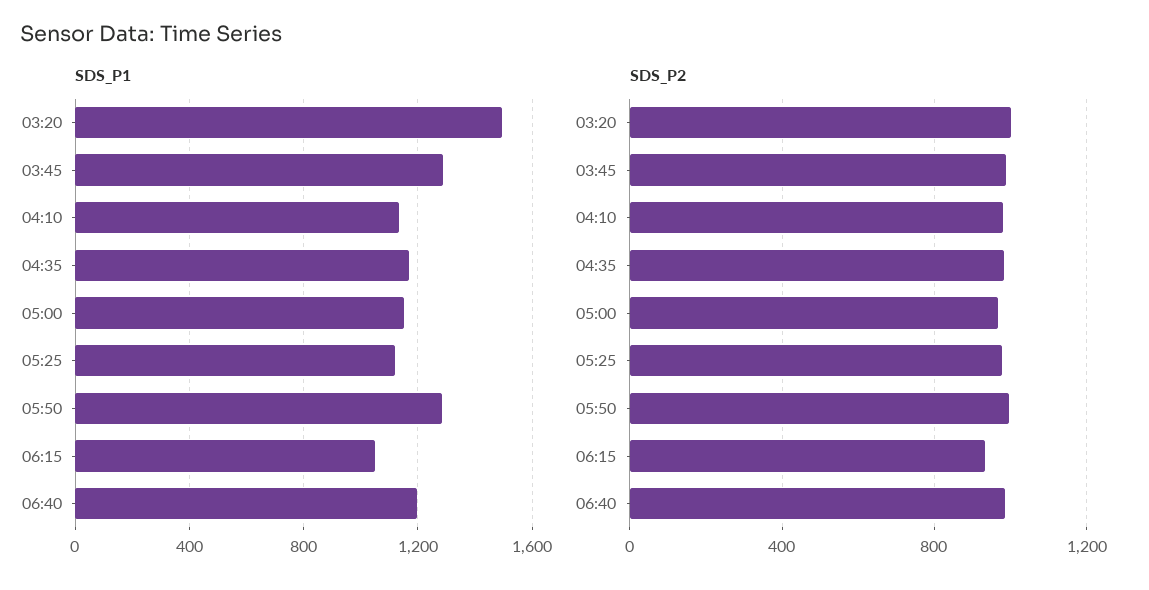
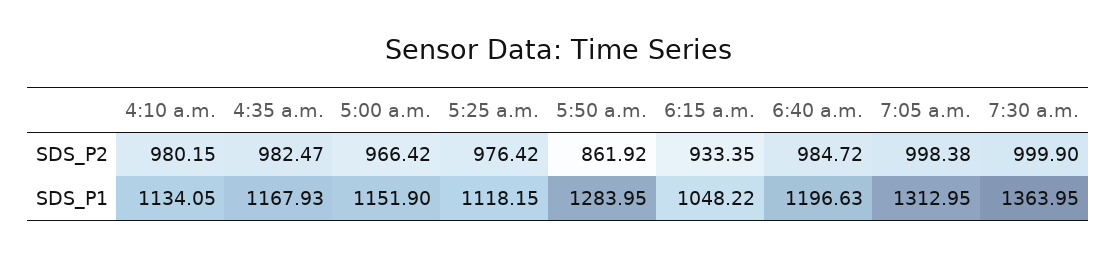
SDS_P1, 03:20: 1500 -> none
SDS_P1, 03:45: 1300 -> none
SDS_P2, 03:20: 1000 -> none
SDS_P2, 03:45: 1000 -> none
SDS_P2, 05:50: 1000 -> 861.92
SDS_P2, 7:05 a.m.: none -> 998.38
SDS_P2, 7:30 a.m.: none -> 999.9
SDS_P1, 7:05 a.m.: none -> 1312.95
SDS_P1, 7:30 a.m.: none -> 1363.95

